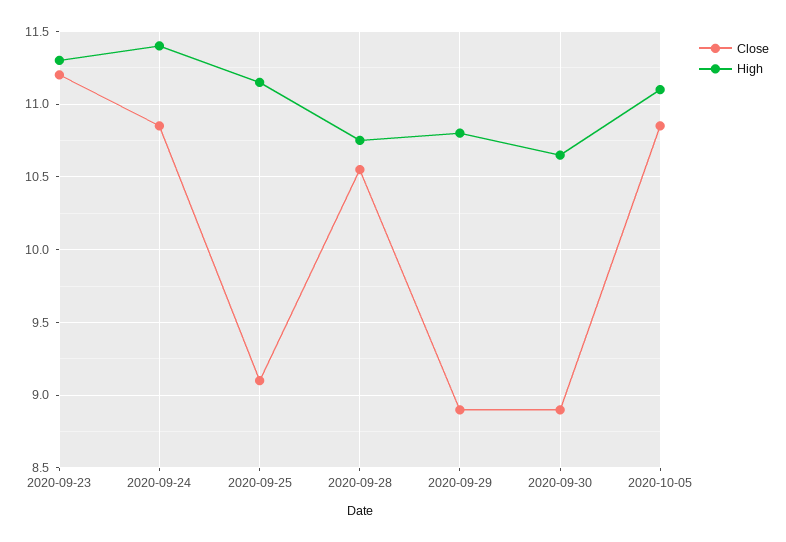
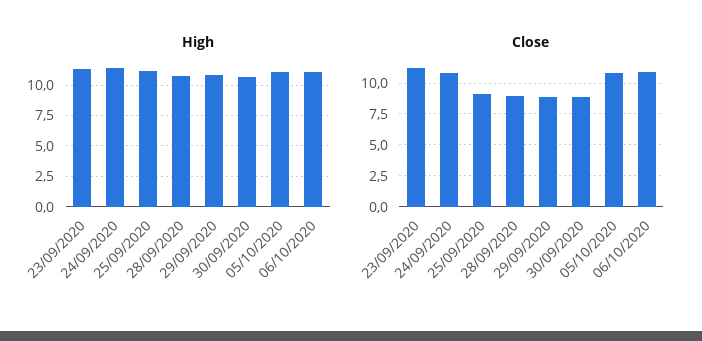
Close, 2020-09-28: 10.55 -> 9
High, 06/10/2020: none -> 11
Close, 06/10/2020: none -> 11

